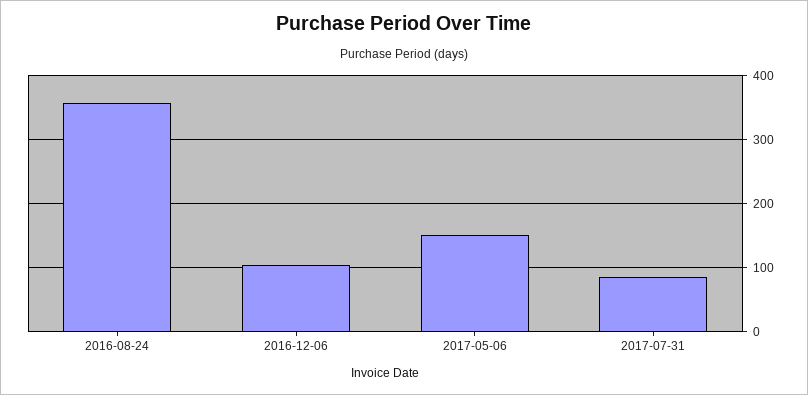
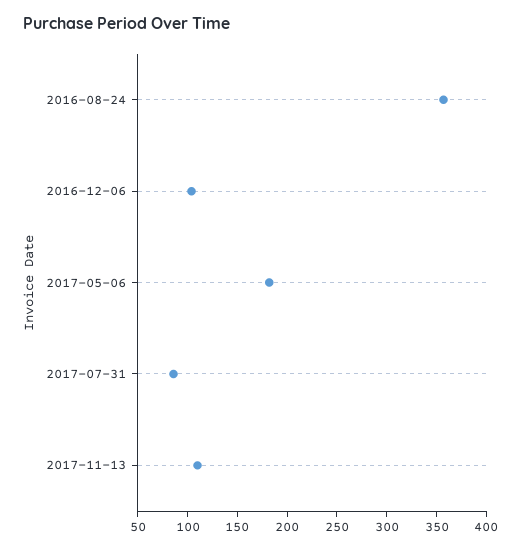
2017-05-06: 150 -> 180
2017-11-13: none -> 110

